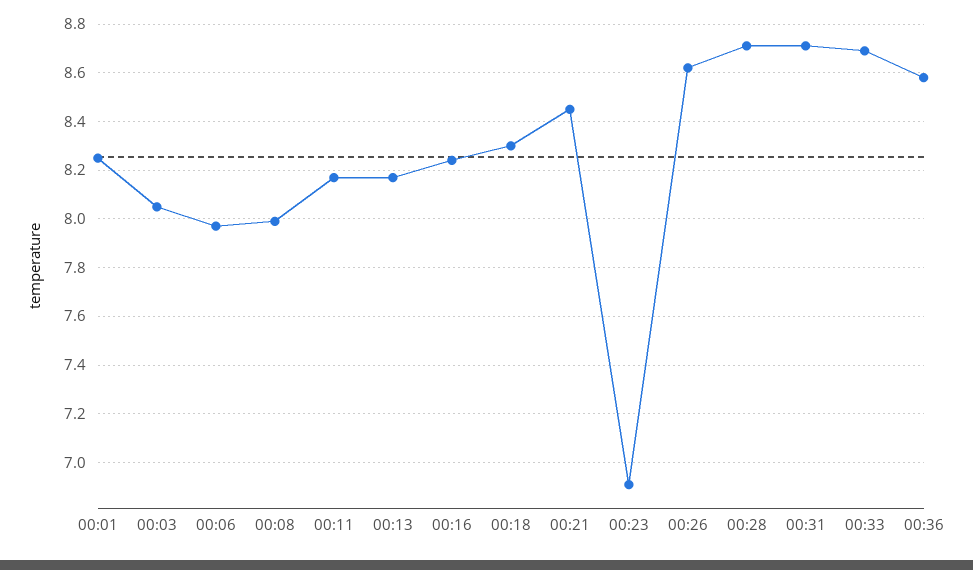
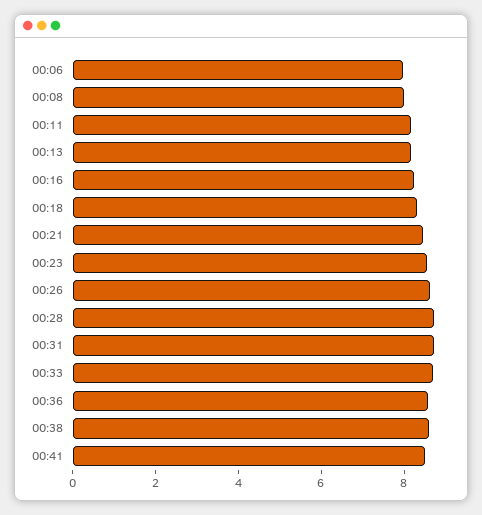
00:01: 8.25 -> none
00:03: 8.05 -> none
00:23: 6.9 -> 8.5
00:38: none -> 8.5
00:41: none -> 8.5

